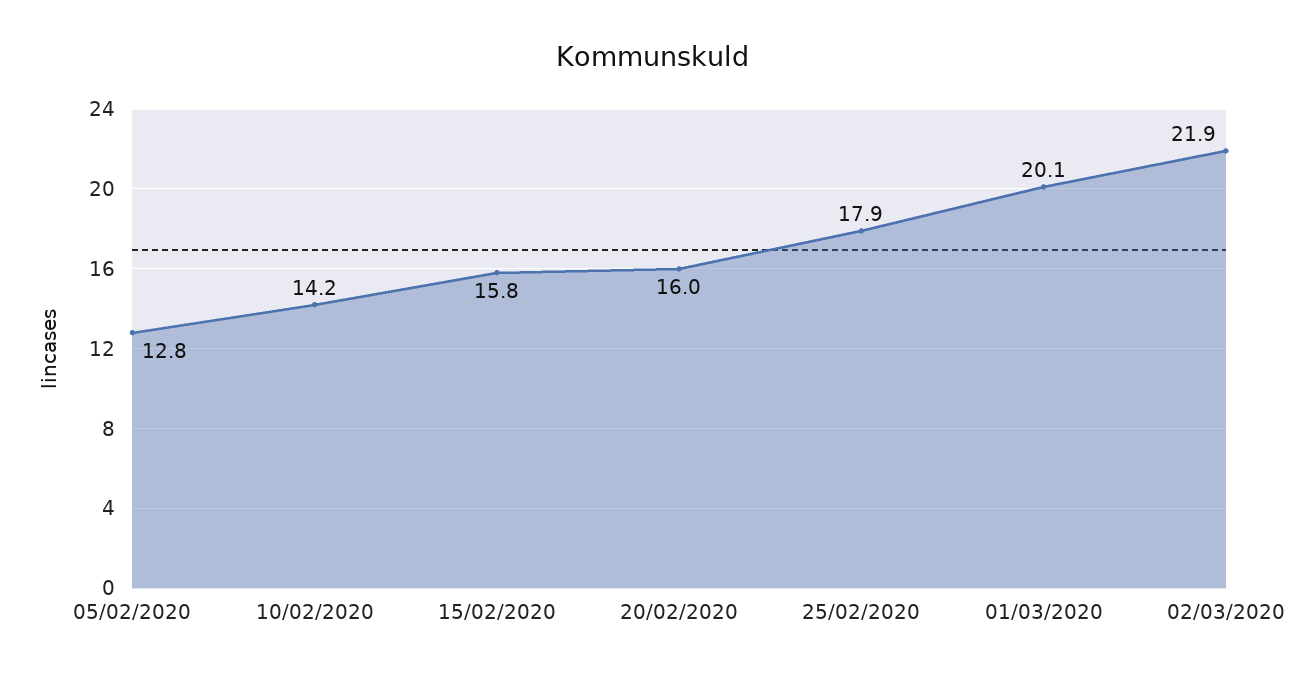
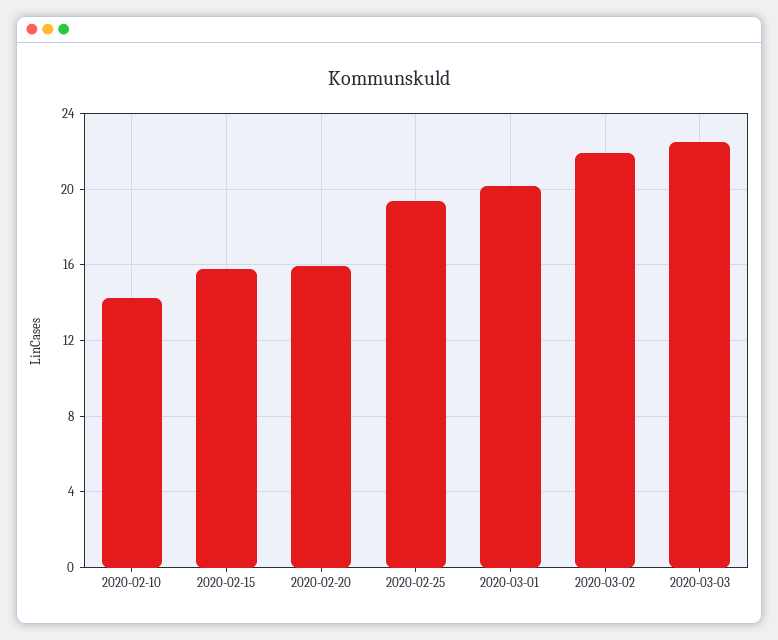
05/02/2020: 12.8 -> none
25/02/2020: 17.9 -> 19.5
2020-03-03: none -> 22.5

